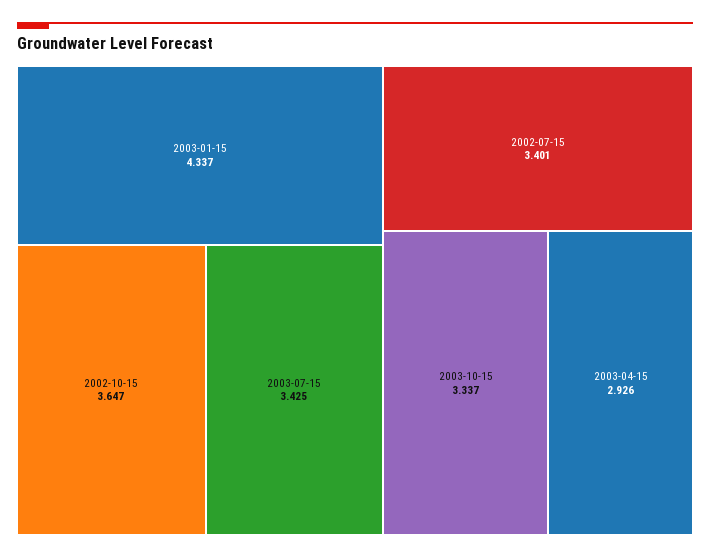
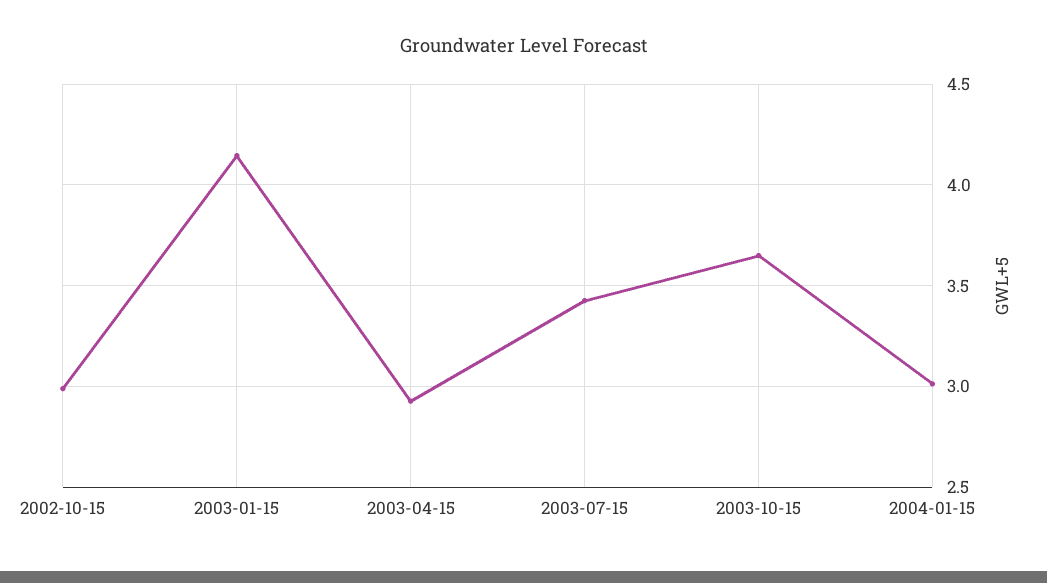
2003-01-15: 4.337 -> 4.15
2002-10-15: 3.647 -> 3
2002-07-15: 3.401 -> none
2003-10-15: 3.337 -> 3.65
2004-01-15: none -> 3

